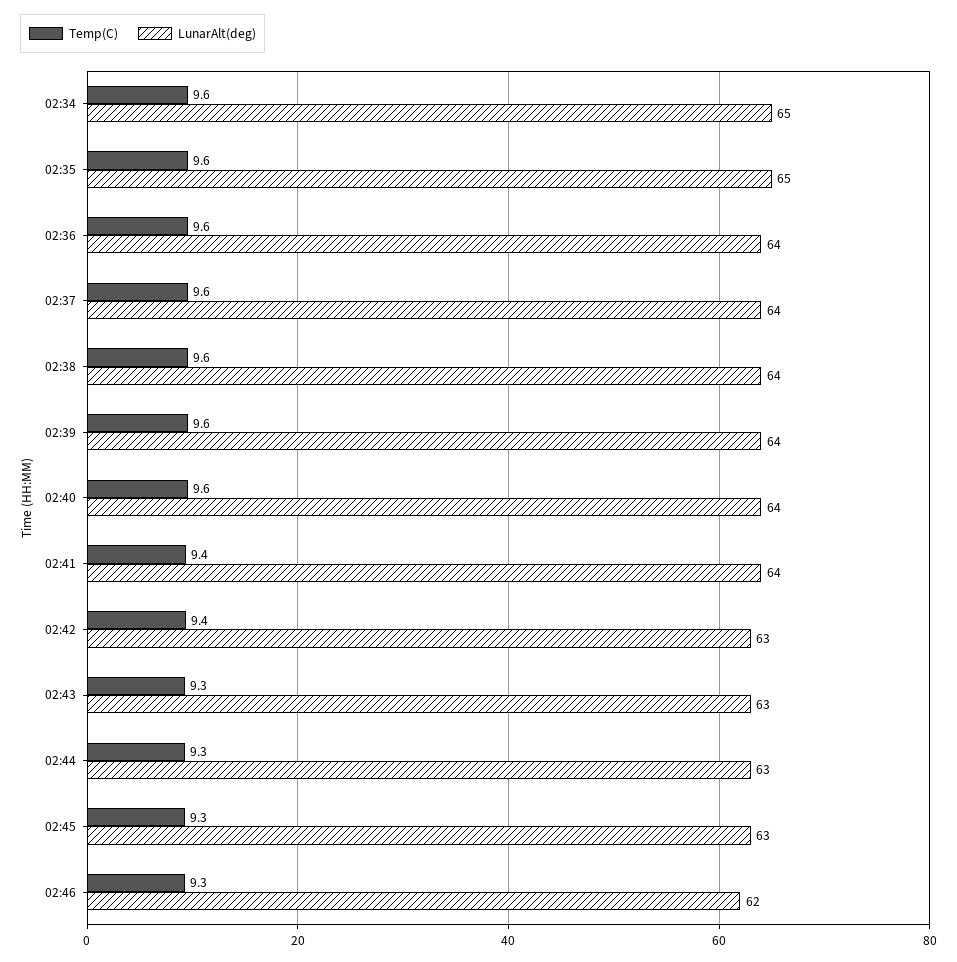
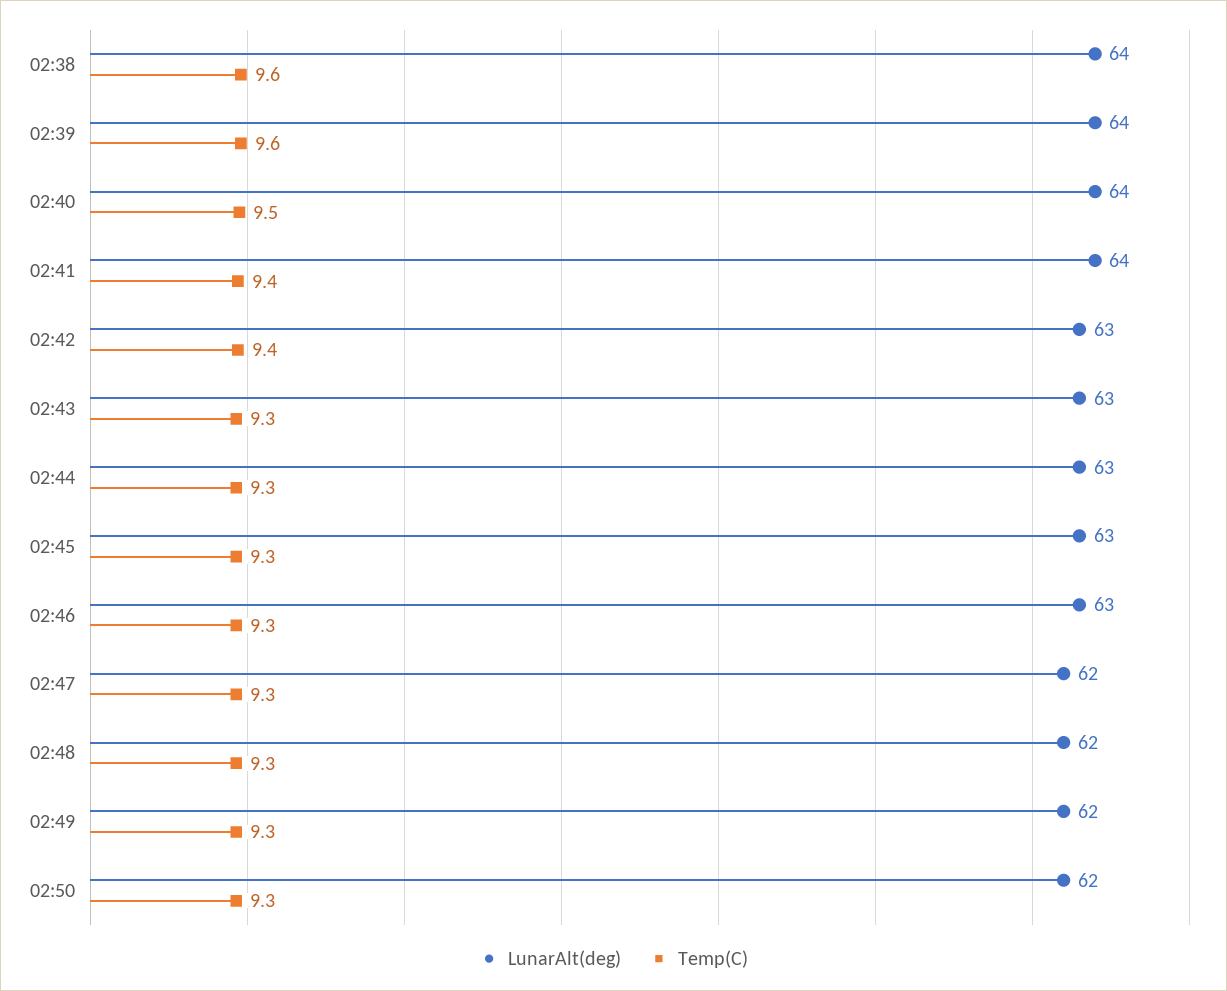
Temp(C), 02:34: 9.6 -> none
LunarAlt(deg), 02:34: 65 -> none
Temp(C), 02:35: 9.6 -> none
LunarAlt(deg), 02:35: 65 -> none
Temp(C), 02:36: 9.6 -> none
LunarAlt(deg), 02:36: 64 -> none
Temp(C), 02:37: 9.6 -> none
LunarAlt(deg), 02:37: 64 -> none
Temp(C), 02:40: 9.6 -> 9.5
LunarAlt(deg), 02:46: 62 -> 63
LunarAlt(deg), 02:47: none -> 62
Temp(C), 02:47: none -> 9.3
LunarAlt(deg), 02:48: none -> 62
Temp(C), 02:48: none -> 9.3
LunarAlt(deg), 02:49: none -> 62
Temp(C), 02:49: none -> 9.3
LunarAlt(deg), 02:50: none -> 62
Temp(C), 02:50: none -> 9.3

